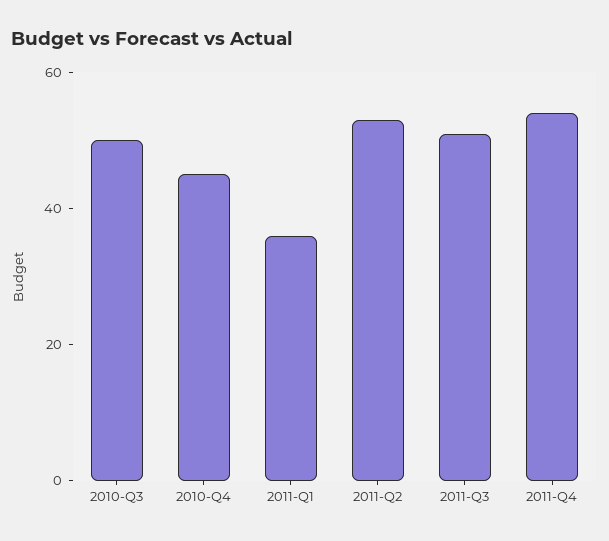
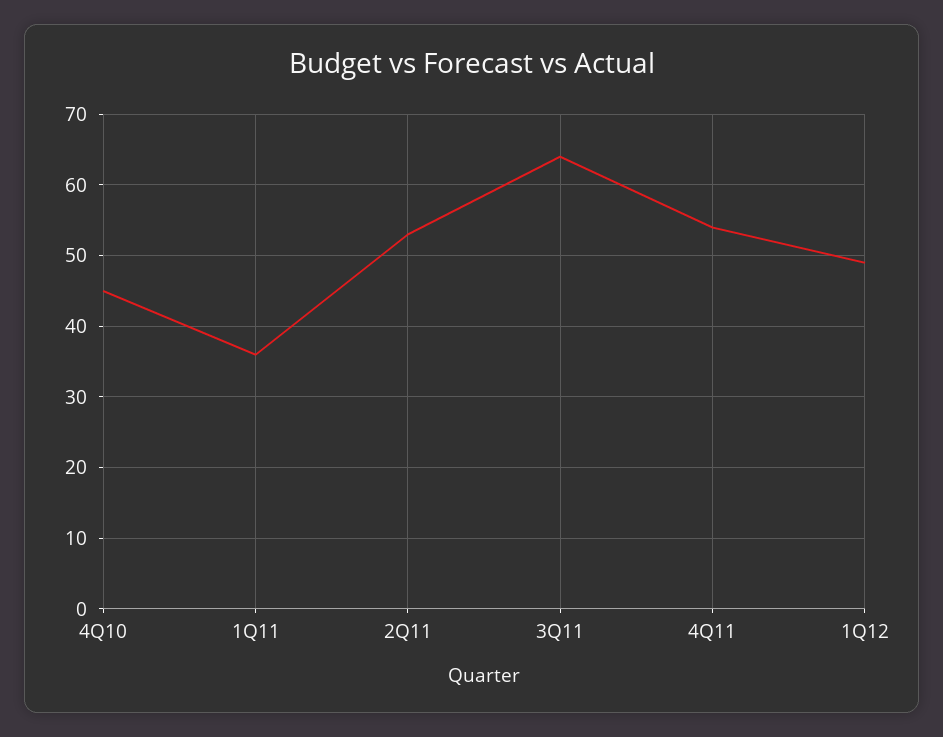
2010-Q3: 50 -> none
2011-Q3: 50 -> 64
1Q12: none -> 49

